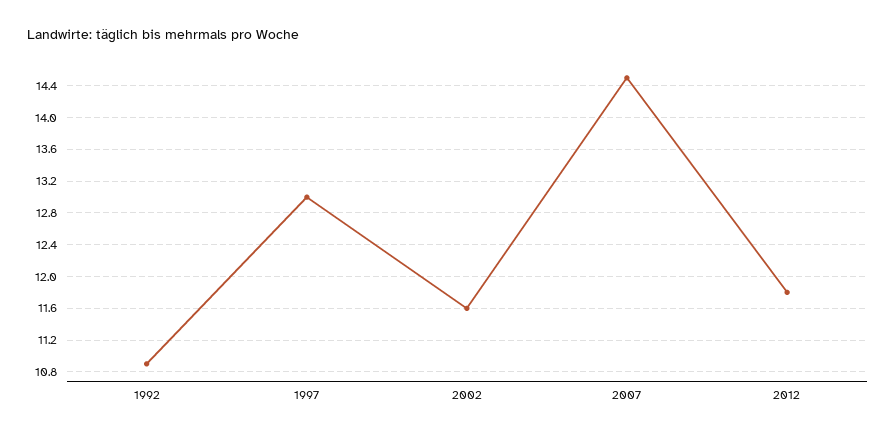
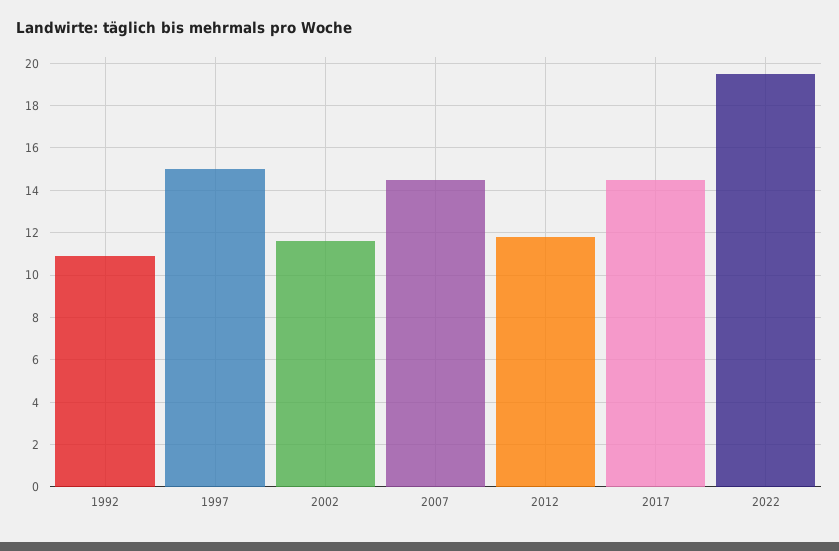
1997: 13 -> 15
2017: none -> 14.5
2022: none -> 19.5

